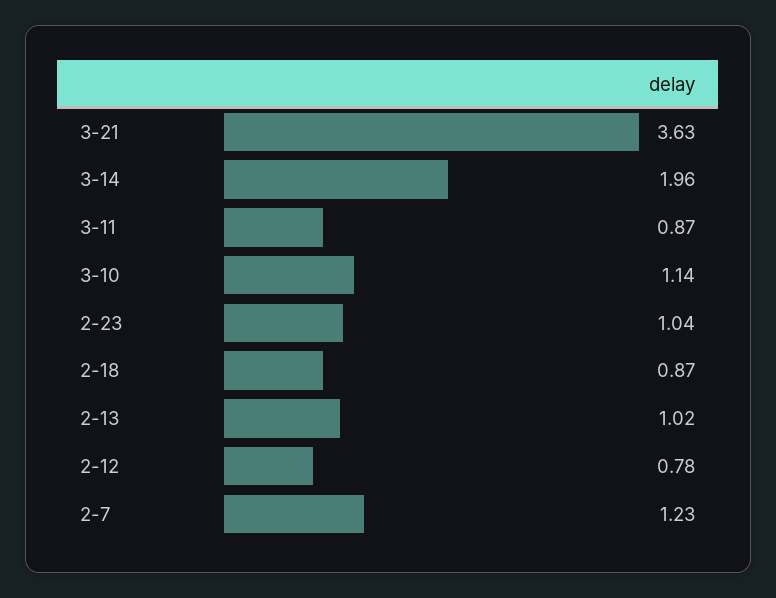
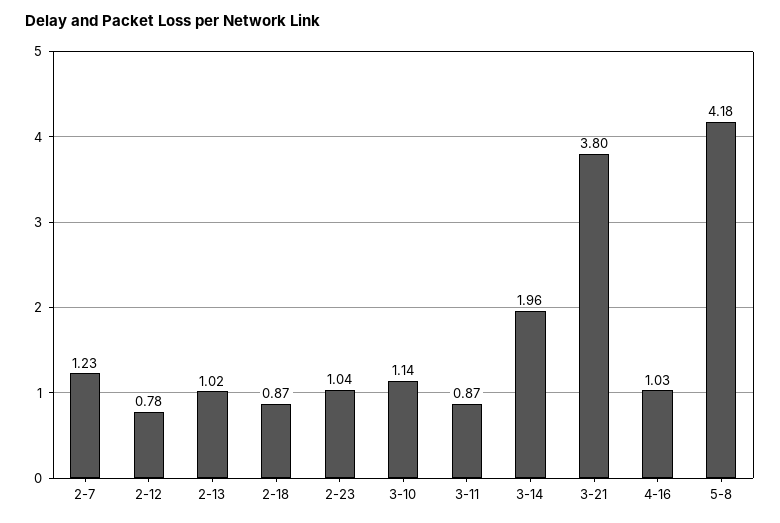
3-21: 3.63 -> 3.8
4-16: none -> 1.03
5-8: none -> 4.18

